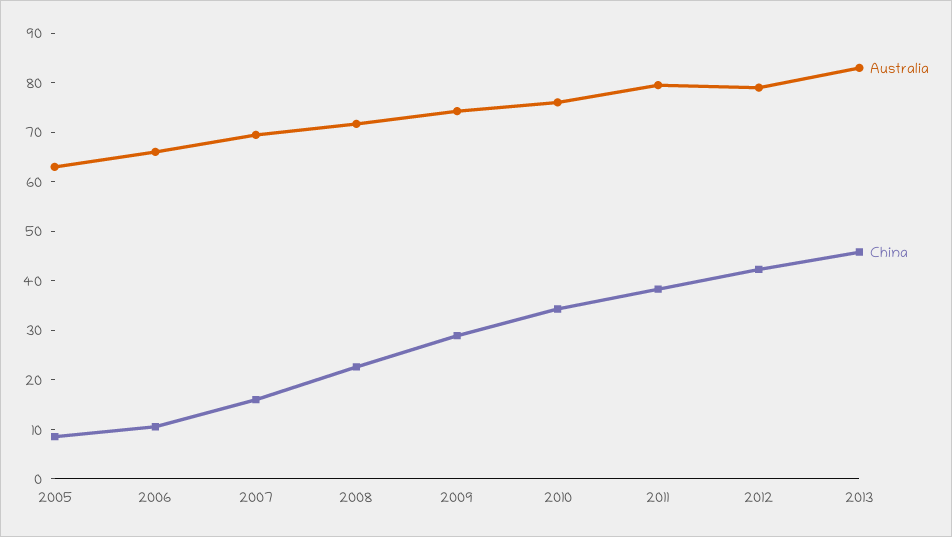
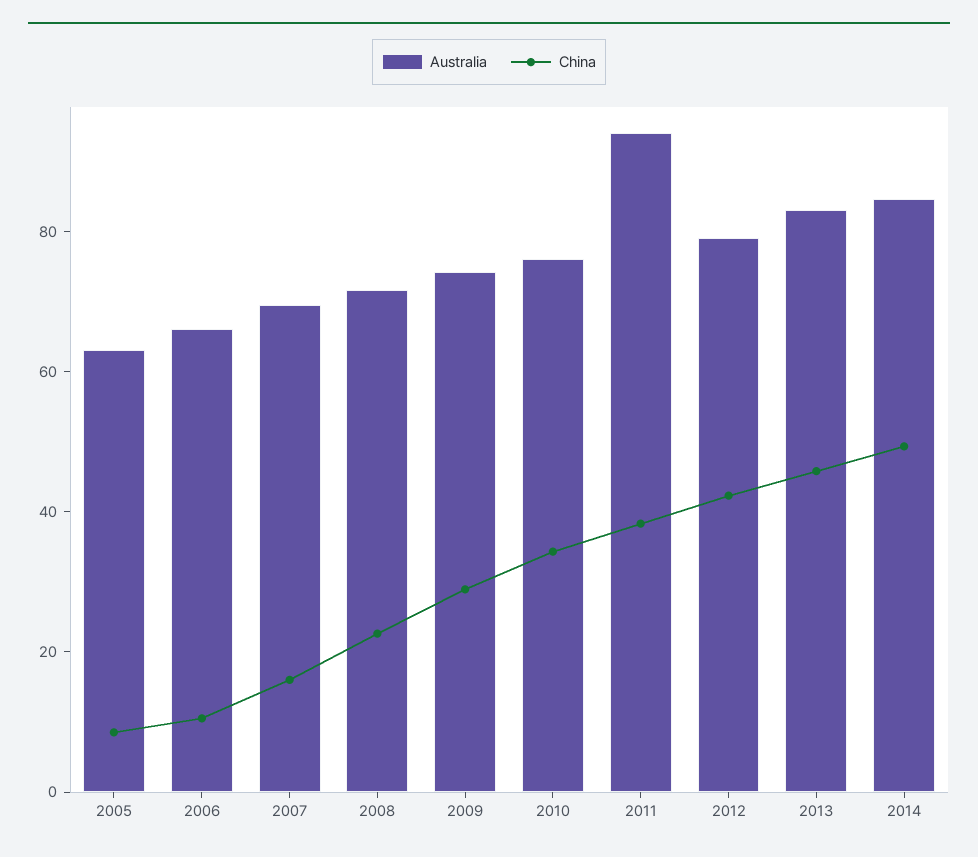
Australia, 2011: 80 -> 95
Australia, 2014: none -> 85
China, 2014: none -> 50

